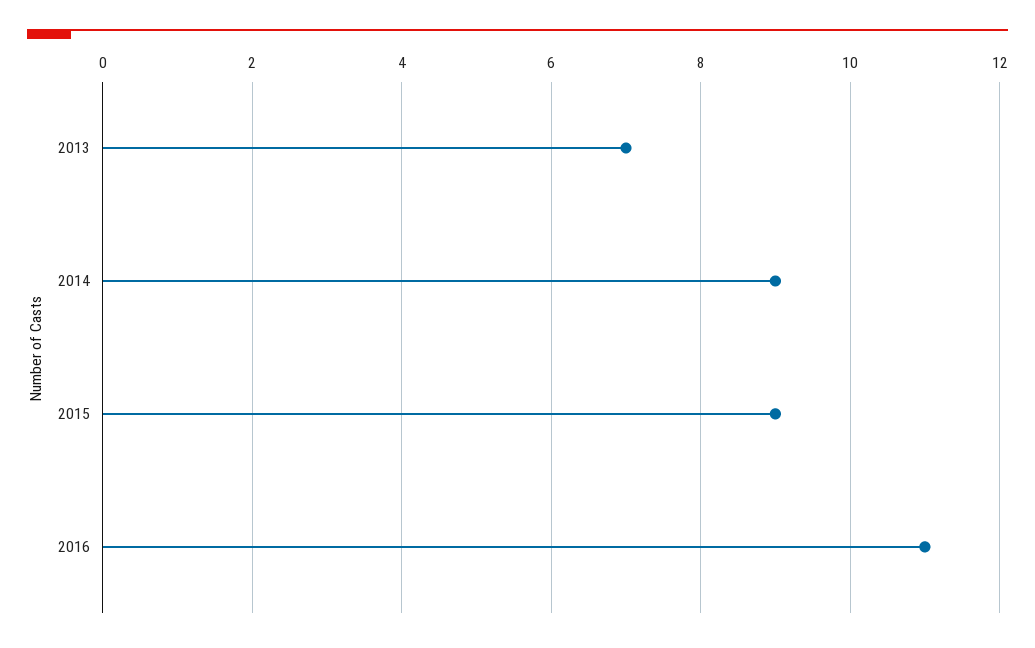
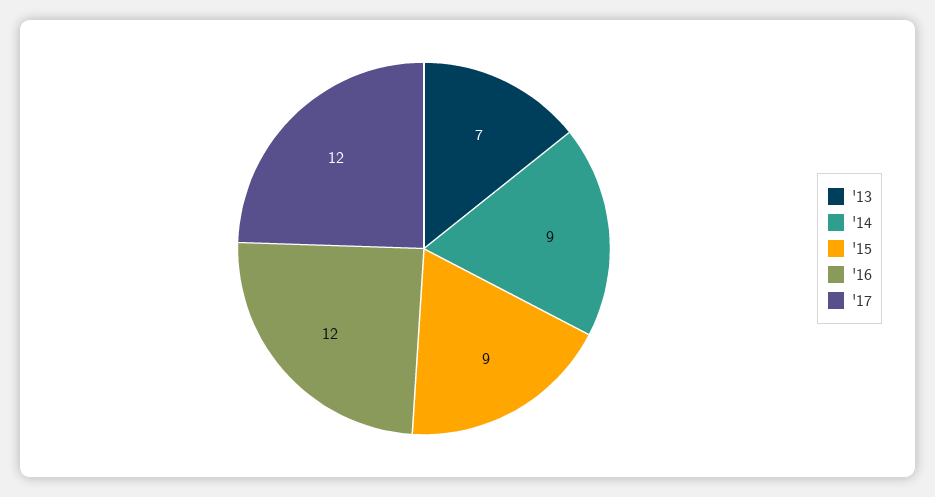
2016: 11 -> 12
'17: none -> 12

